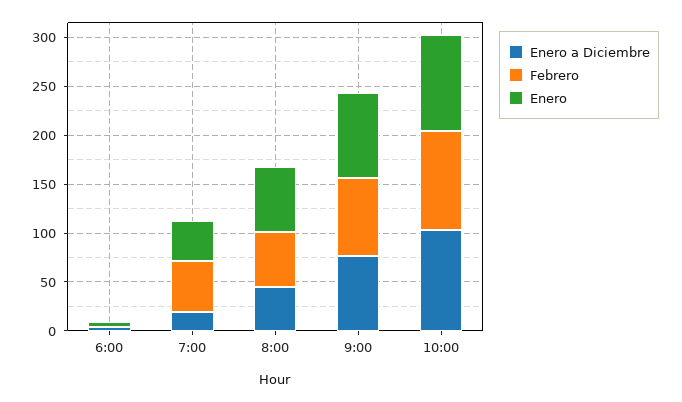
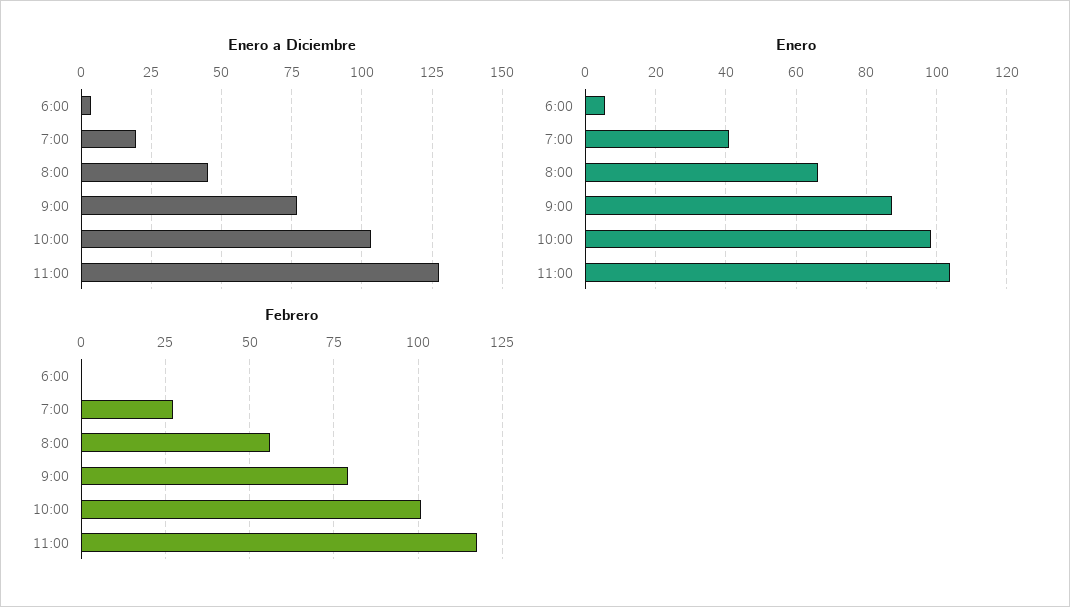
Febrero, 7:00: 50 -> 27.5
Enero a Diciembre, 11:00: none -> 127.5
Enero, 11:00: none -> 104
Febrero, 11:00: none -> 117.5

